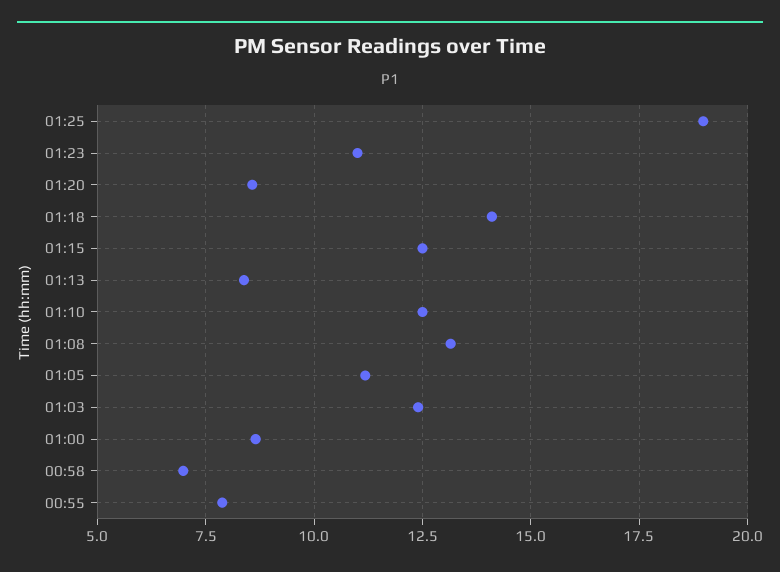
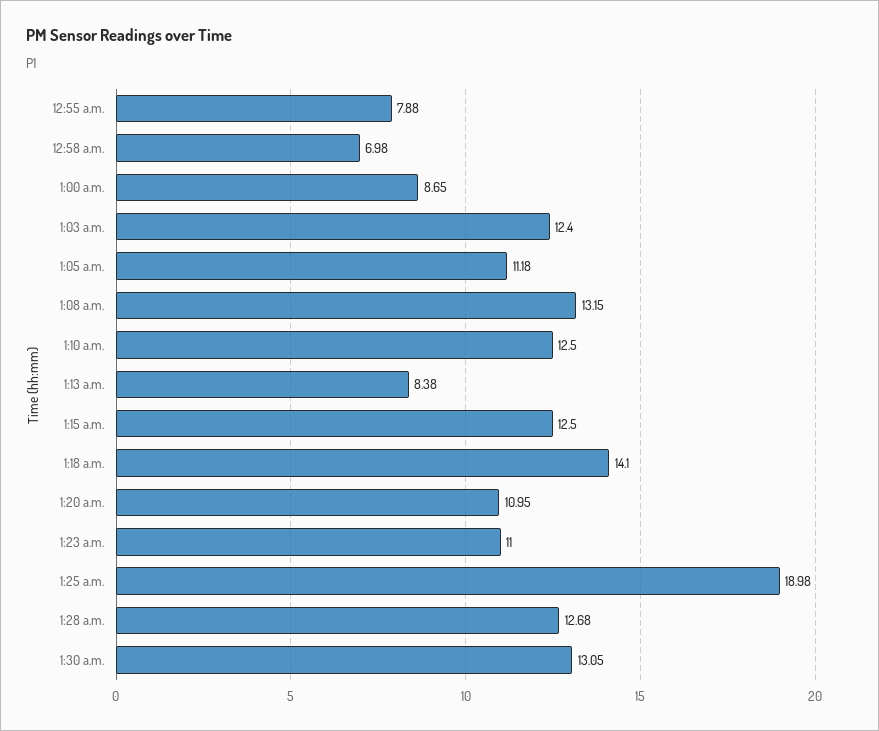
01:20: 8.5 -> 10.95
1:28 a.m.: none -> 12.68
1:30 a.m.: none -> 13.05

